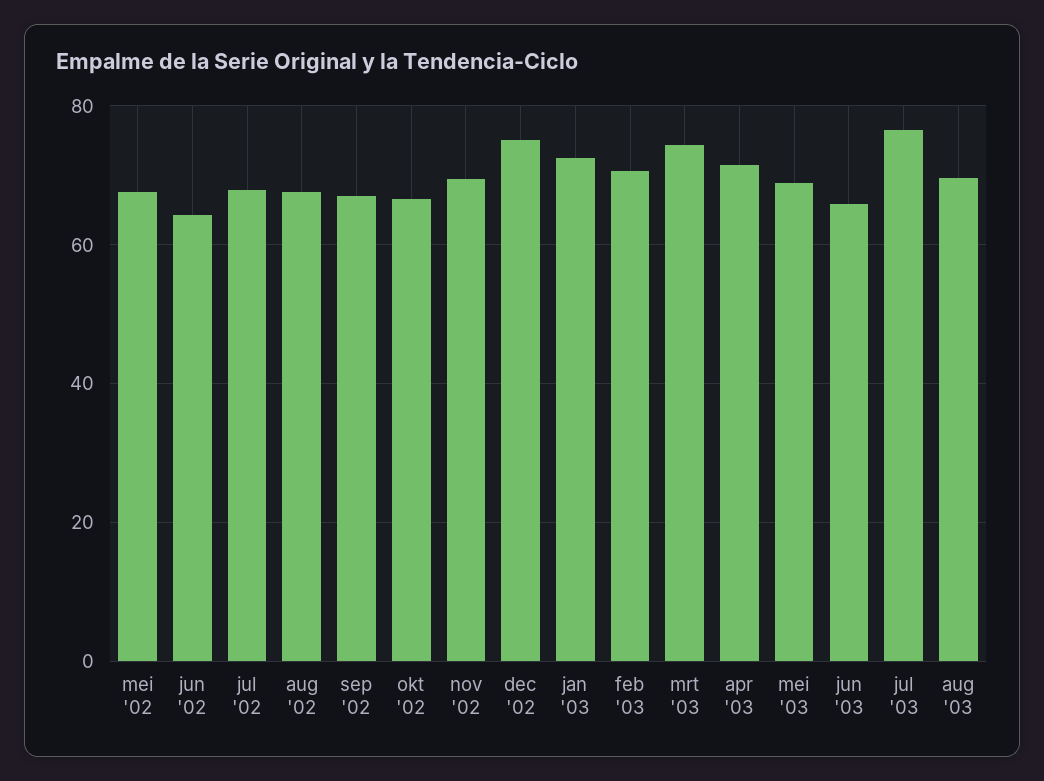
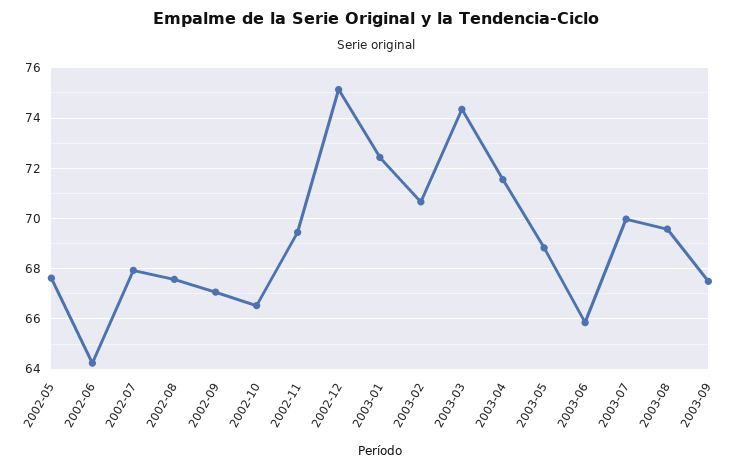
jul '03: 76 -> 70
2003-09: none -> 67.5

